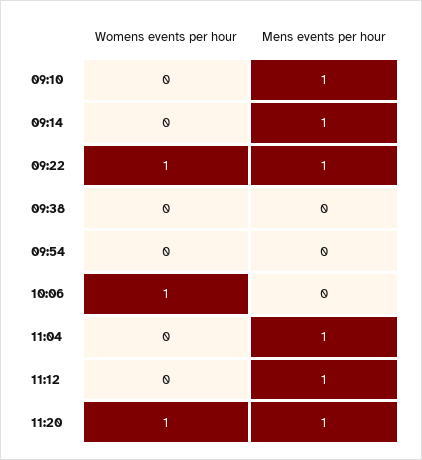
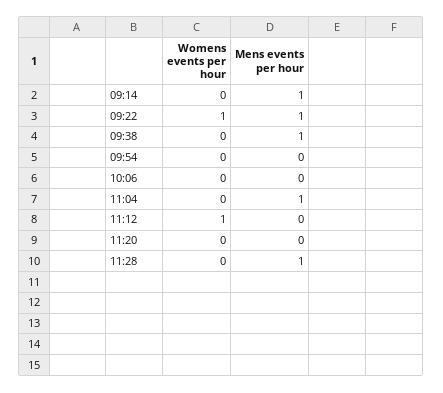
Womens events per hour, 09:10: 0 -> none
Mens events per hour, 09:10: 1 -> none
Mens events per hour, 09:38: 0 -> 1
Womens events per hour, 10:06: 1 -> 0
Womens events per hour, 11:12: 0 -> 1
Mens events per hour, 11:12: 1 -> 0
Womens events per hour, 11:20: 1 -> 0
Mens events per hour, 11:20: 1 -> 0
Womens events per hour, 11:28: none -> 0
Mens events per hour, 11:28: none -> 1

